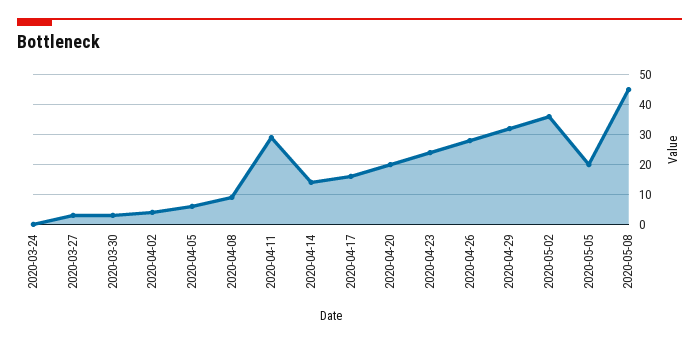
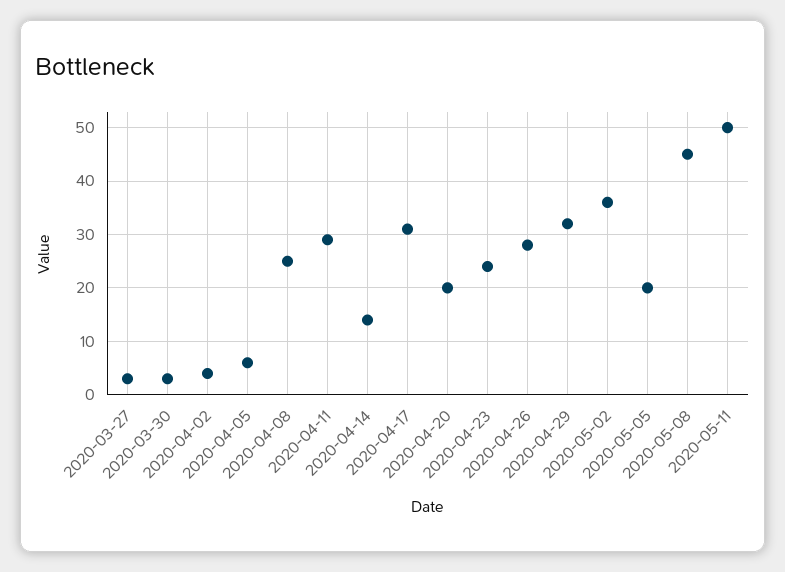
2020-03-24: 0 -> none
2020-04-08: 10 -> 25
2020-04-17: 15 -> 30
2020-05-11: none -> 50

